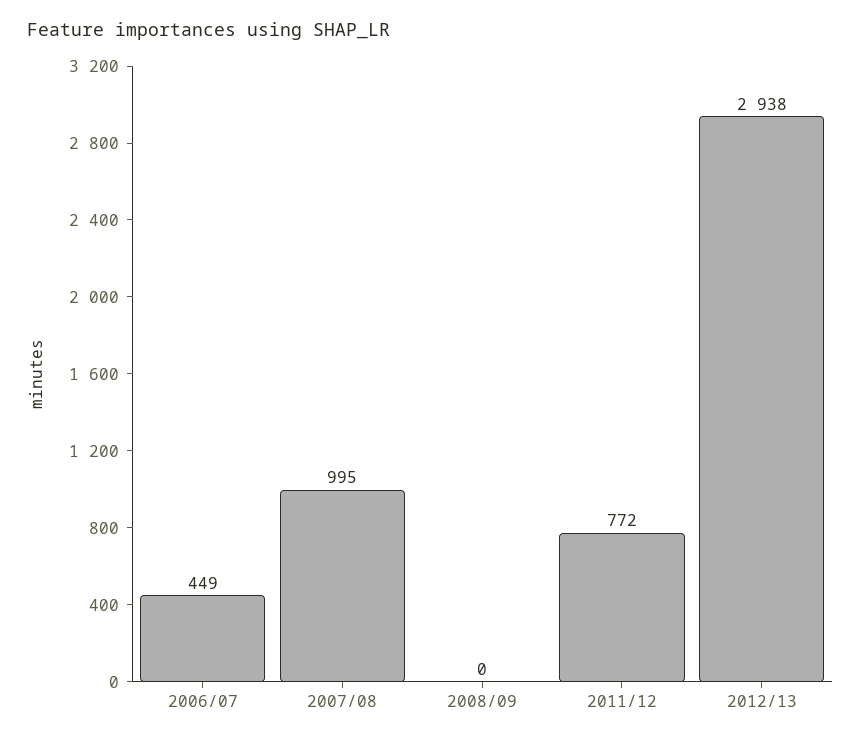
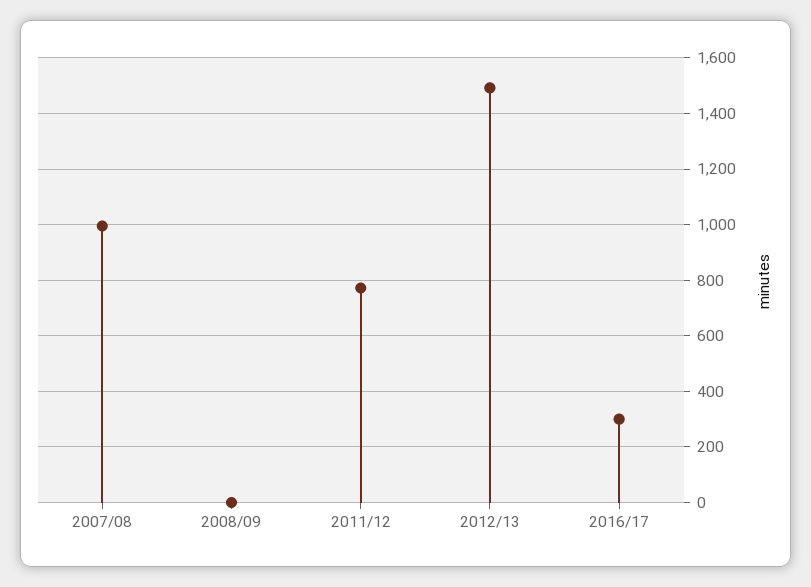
2006/07: 449 -> none
2012/13: 2938 -> 1500
2016/17: none -> 300

